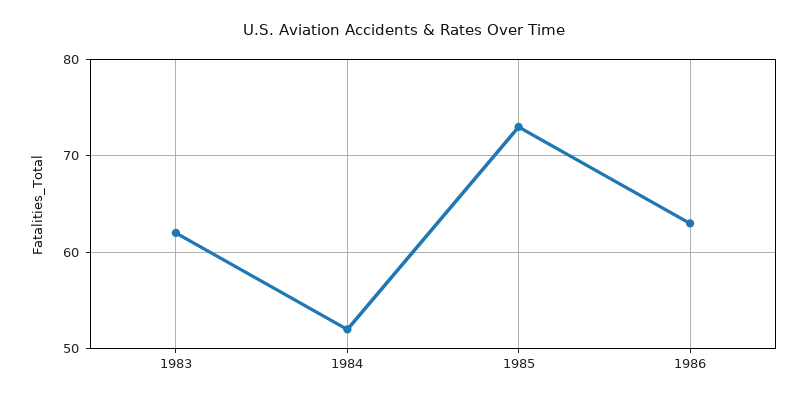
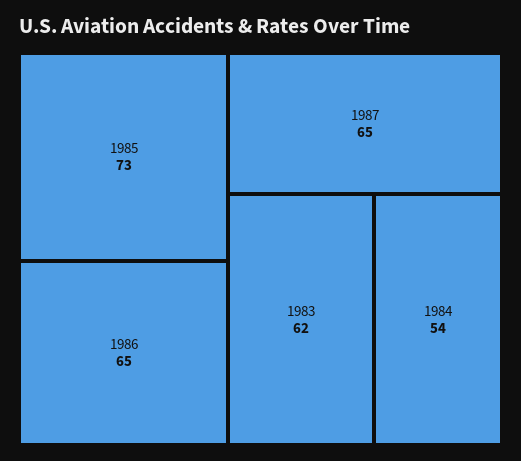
1984: 52 -> 54
1986: 63 -> 65
1987: none -> 65

